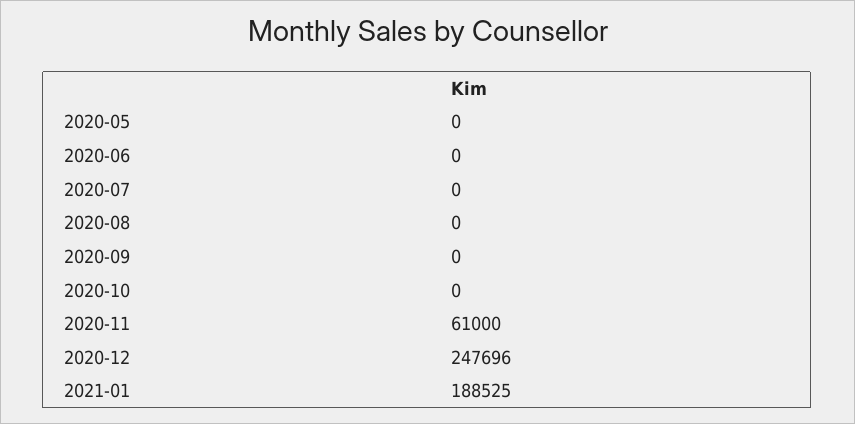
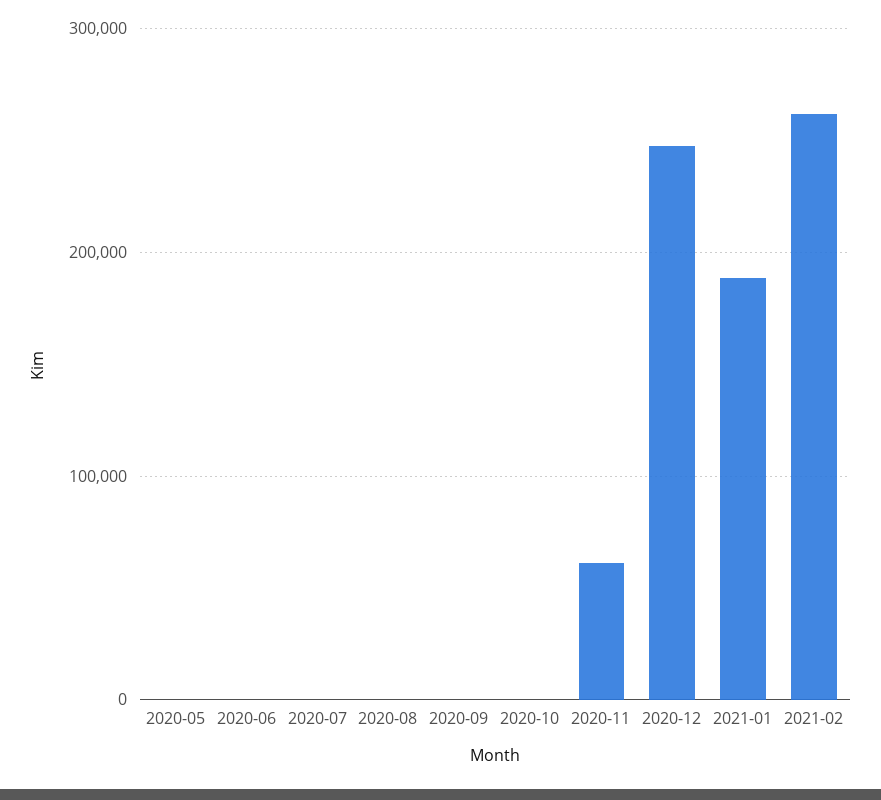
2021-02: none -> 260000

